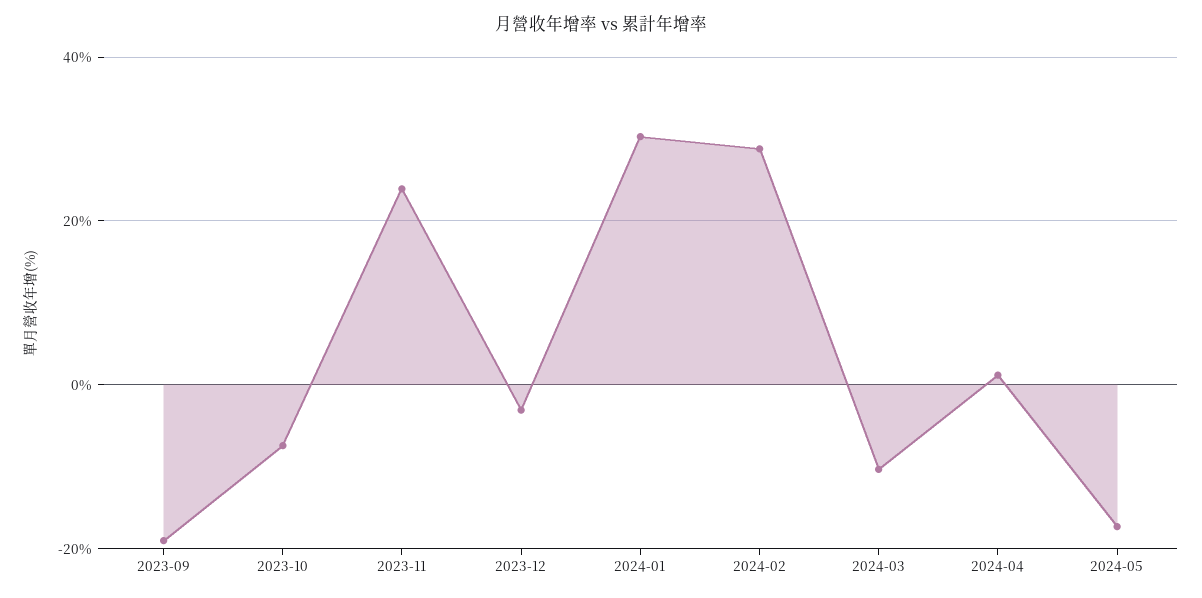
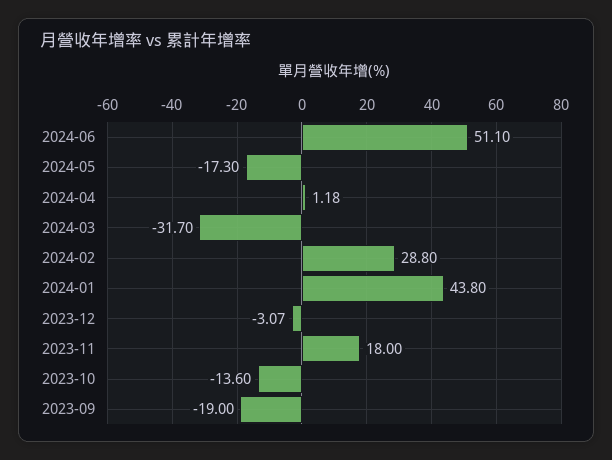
2023-10: -8 -> -13.6
2023-11: 24 -> 18
2024-01: 30 -> 43.8
2024-03: -10 -> -31.7
2024-06: none -> 51.1

